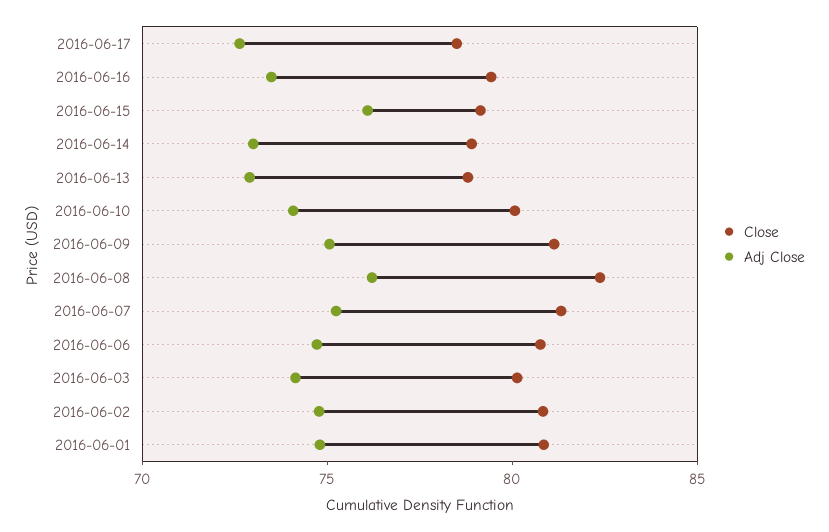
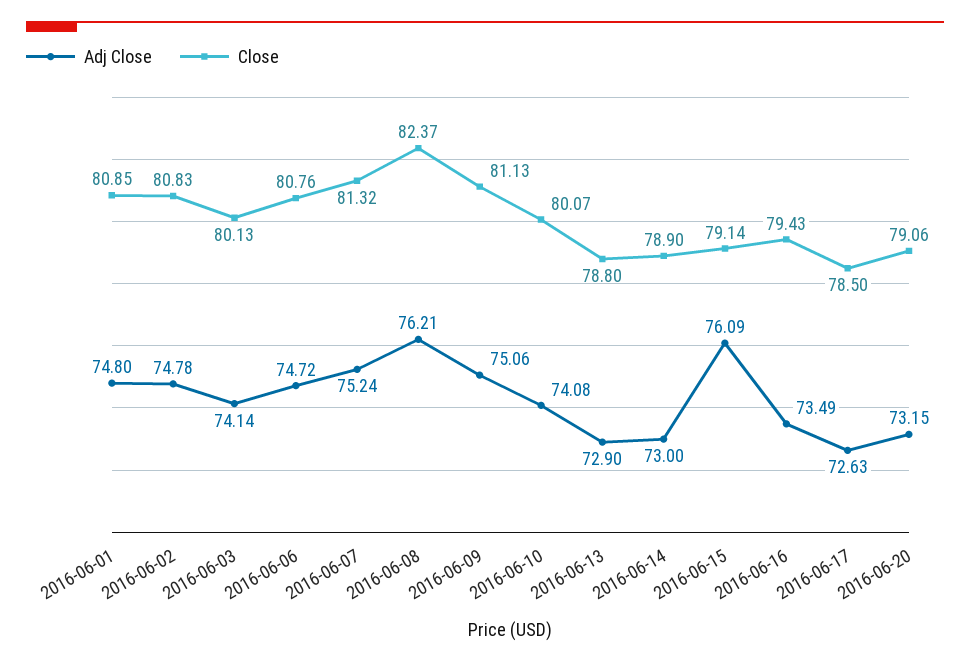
Adj Close, 2016-06-20: none -> 73.15
Close, 2016-06-20: none -> 79.06

